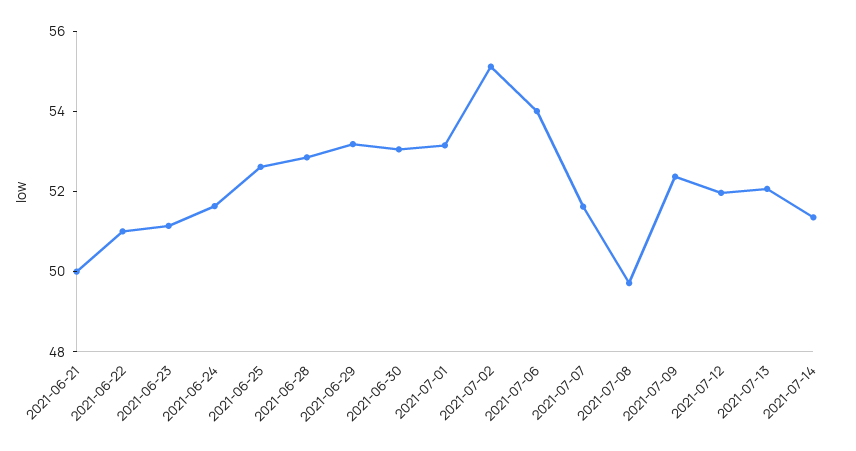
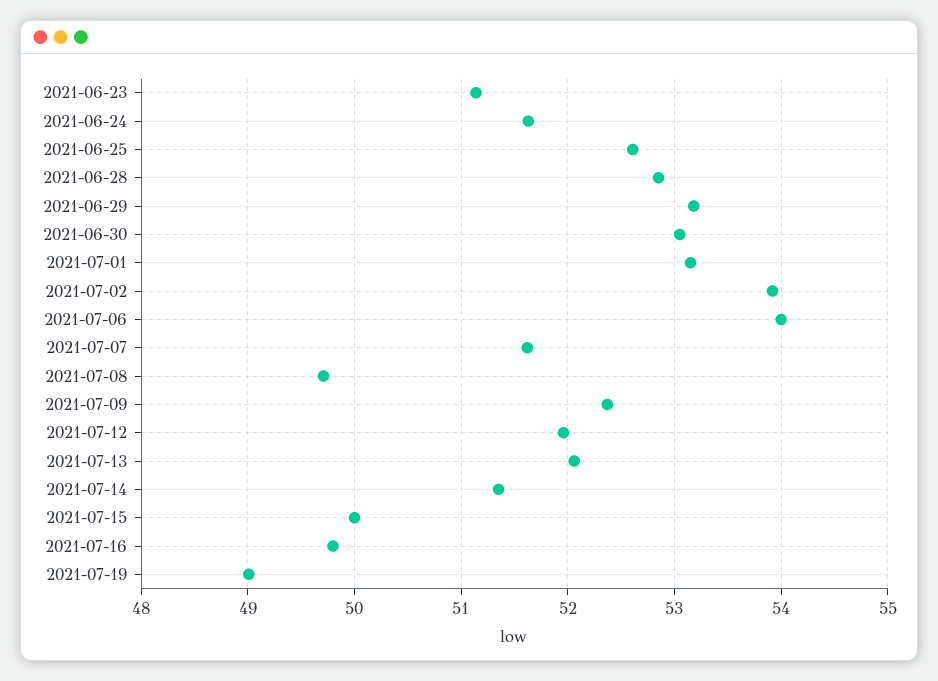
2021-06-21: 50 -> none
2021-06-22: 51 -> none
2021-07-02: 55 -> 53.9
2021-07-15: none -> 50
2021-07-16: none -> 49.8
2021-07-19: none -> 49

